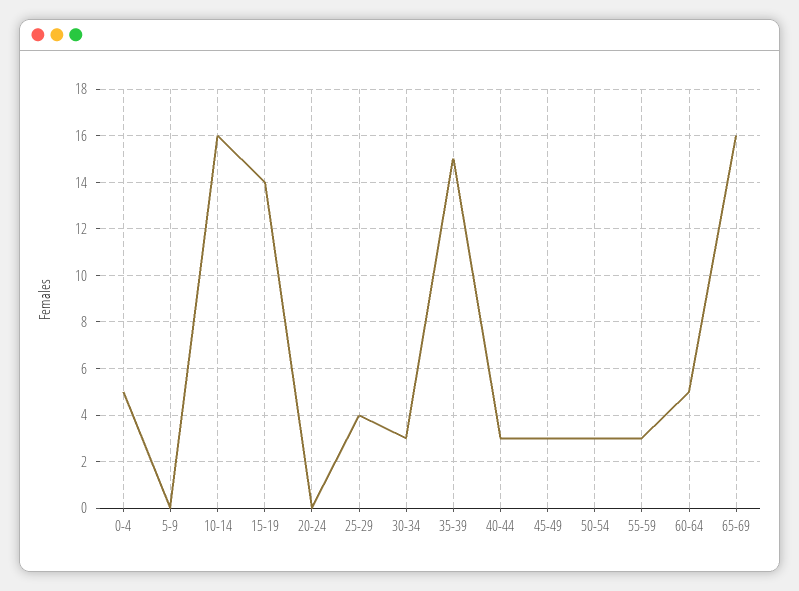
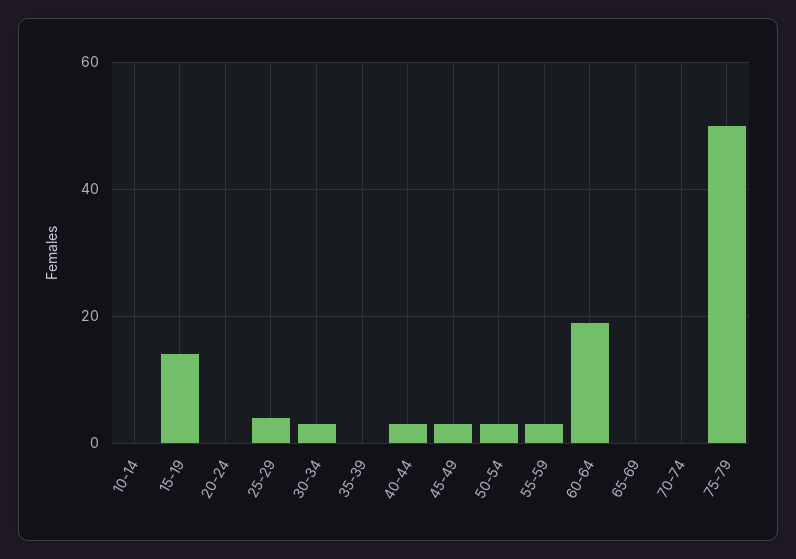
0-4: 5 -> none
5-9: 0 -> none
10-14: 16 -> 0
35-39: 15 -> 0
60-64: 5 -> 20
65-69: 16 -> 0
70-74: none -> 0
75-79: none -> 50

